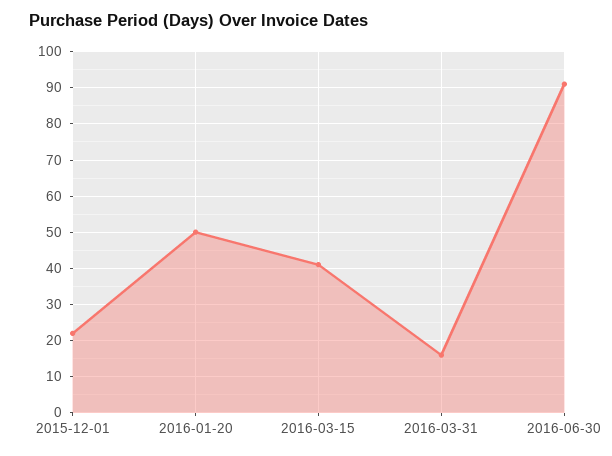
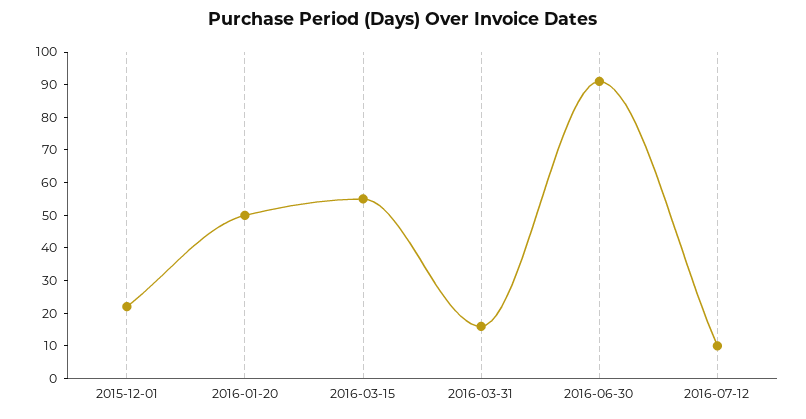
2016-03-15: 40 -> 55
2016-07-12: none -> 10

